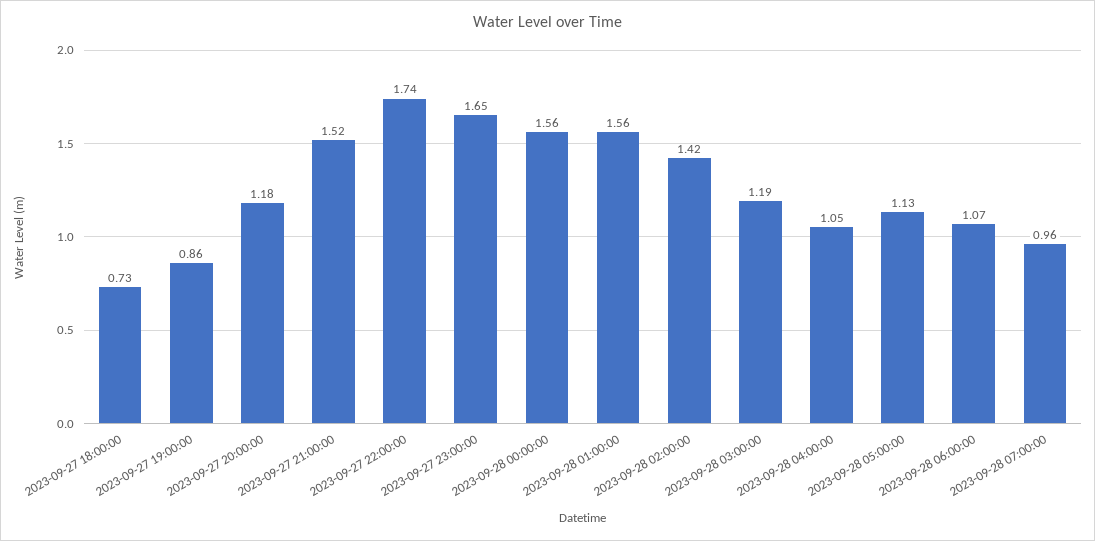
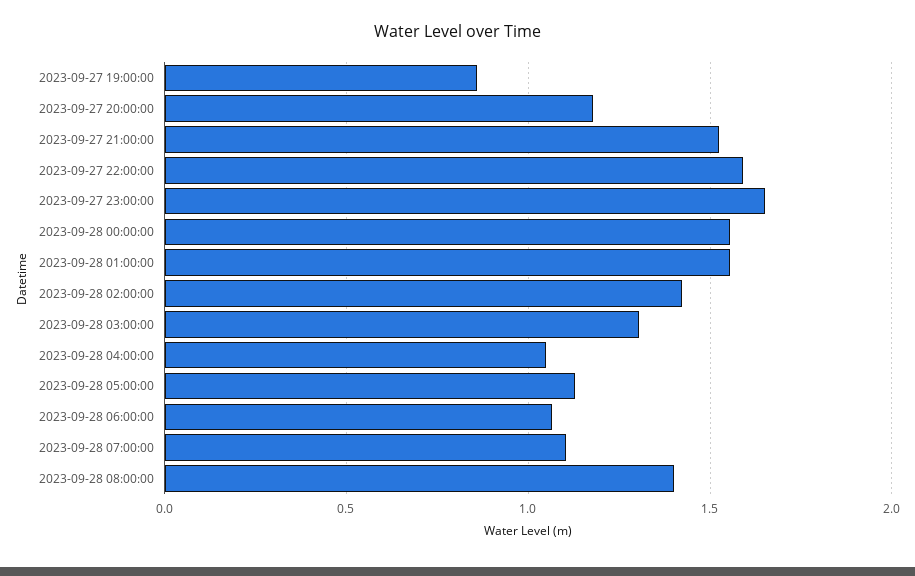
2023-09-27 18:00:00: 0.73 -> none
2023-09-27 22:00:00: 1.74 -> 1.6
2023-09-28 03:00:00: 1.19 -> 1.3
2023-09-28 07:00:00: 0.96 -> 1.1
2023-09-28 08:00:00: none -> 1.4

